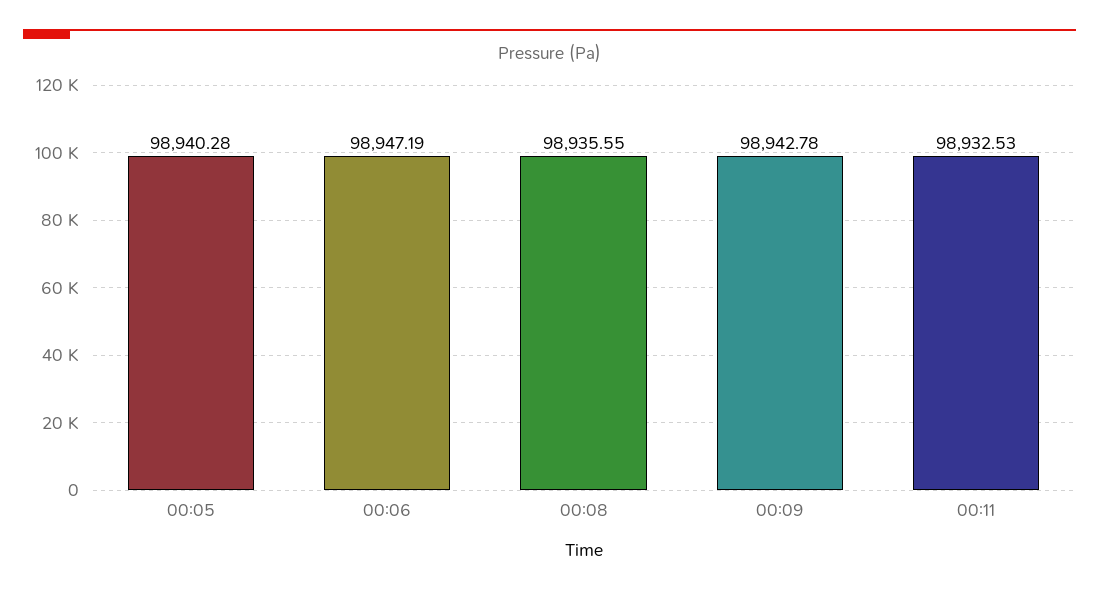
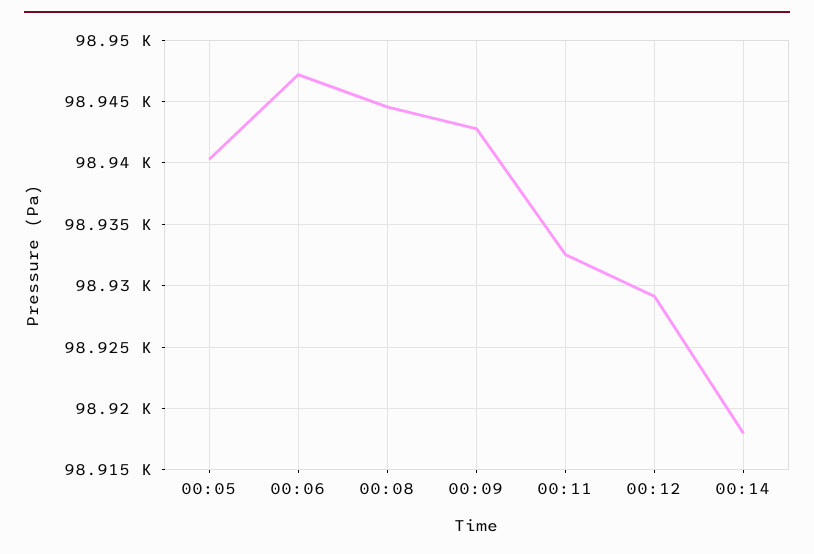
00:08: 98935.55 -> 98944.5
00:12: none -> 98929
00:14: none -> 98918

